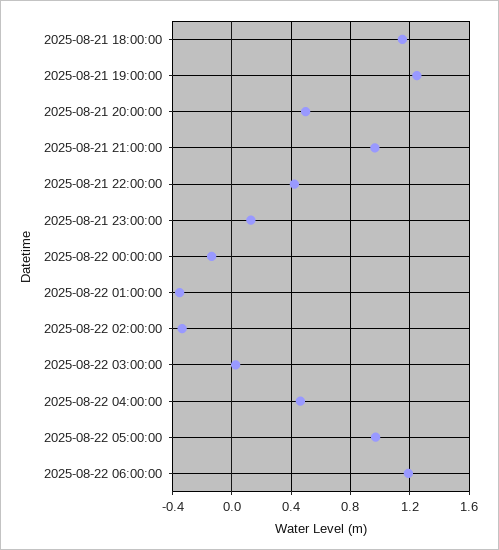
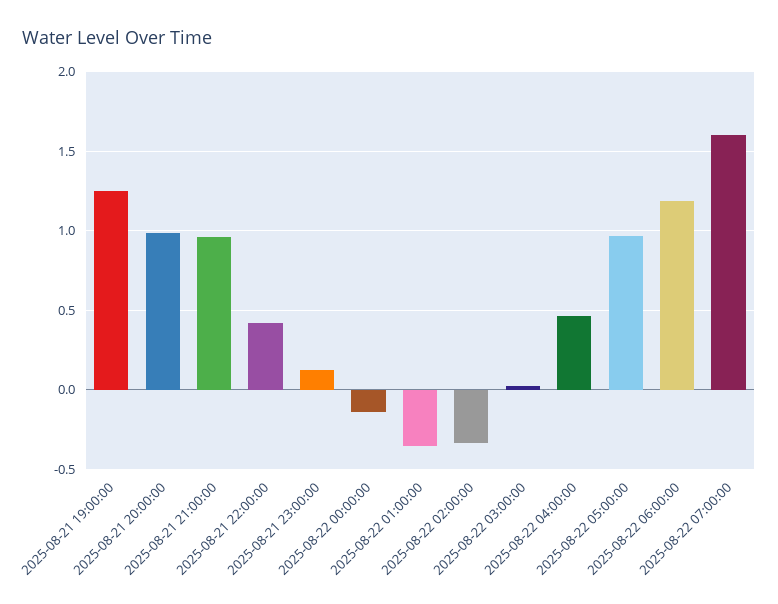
2025-08-21 18:00:00: 1.15 -> none
2025-08-21 20:00:00: 0.5 -> 1
2025-08-22 07:00:00: none -> 1.6

